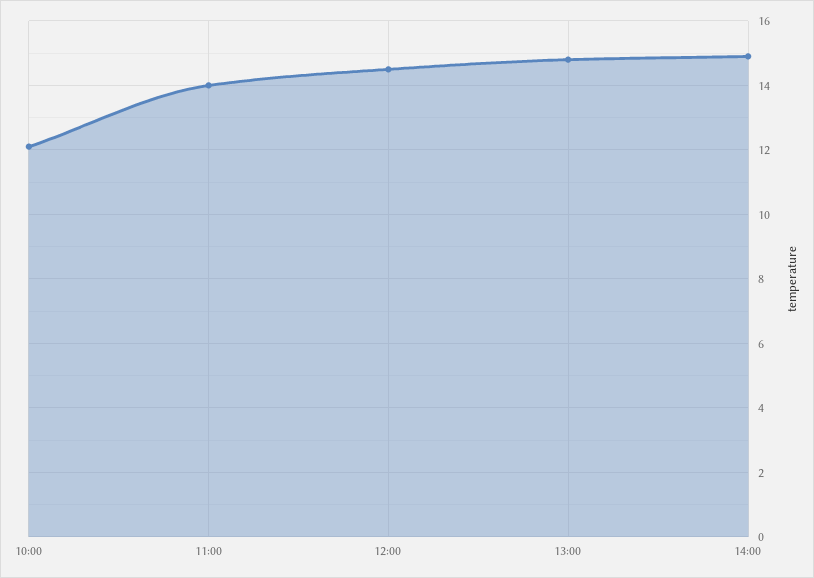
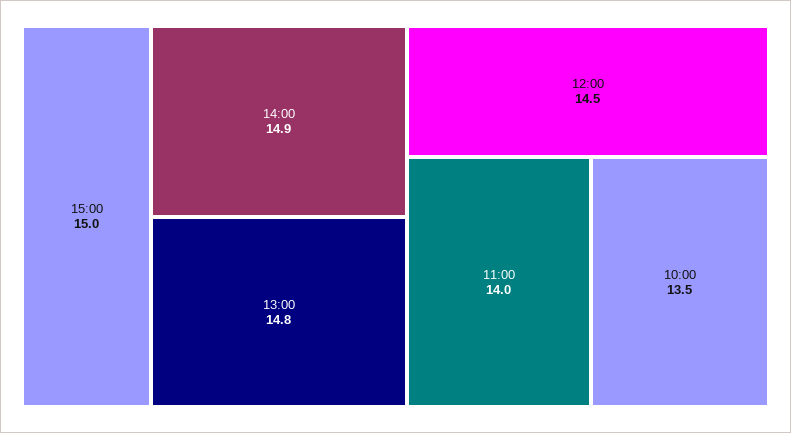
10:00: 12 -> 13.5
15:00: none -> 15

